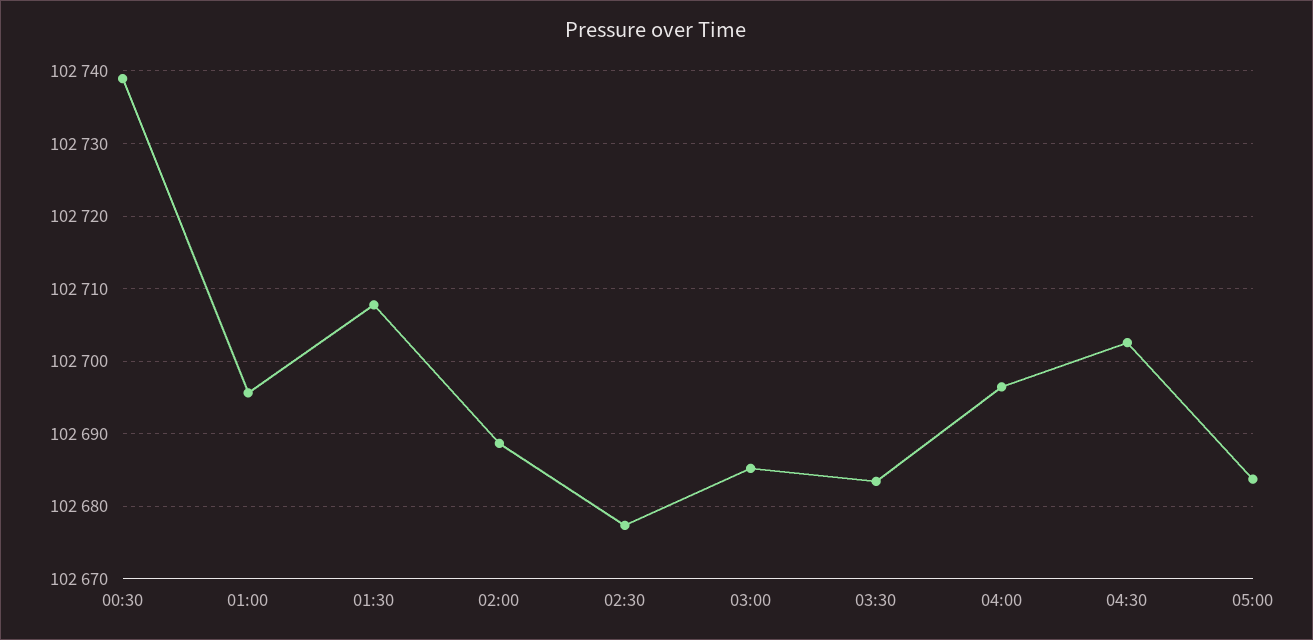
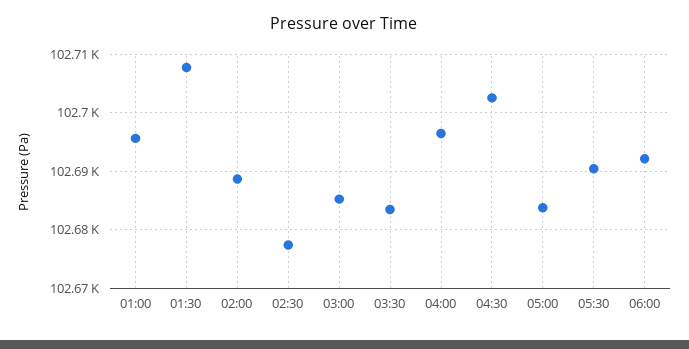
00:30: 102739 -> none
05:30: none -> 102690
06:00: none -> 102692

